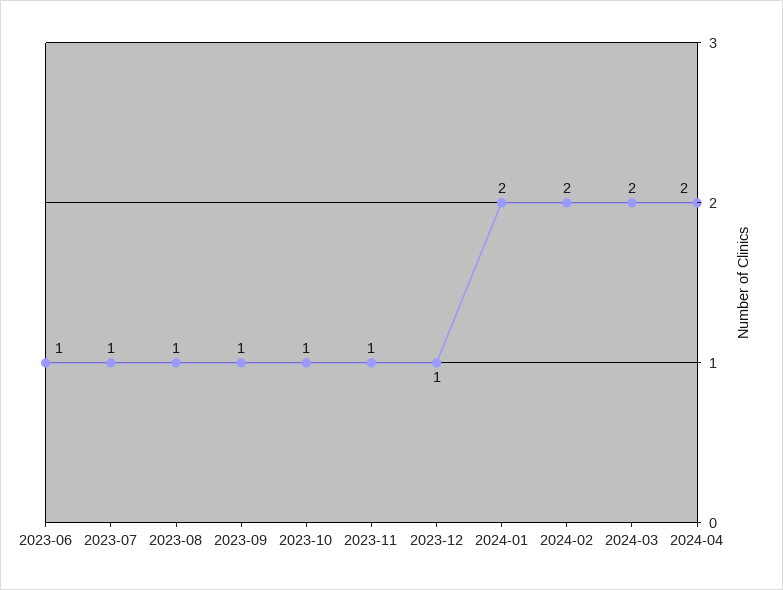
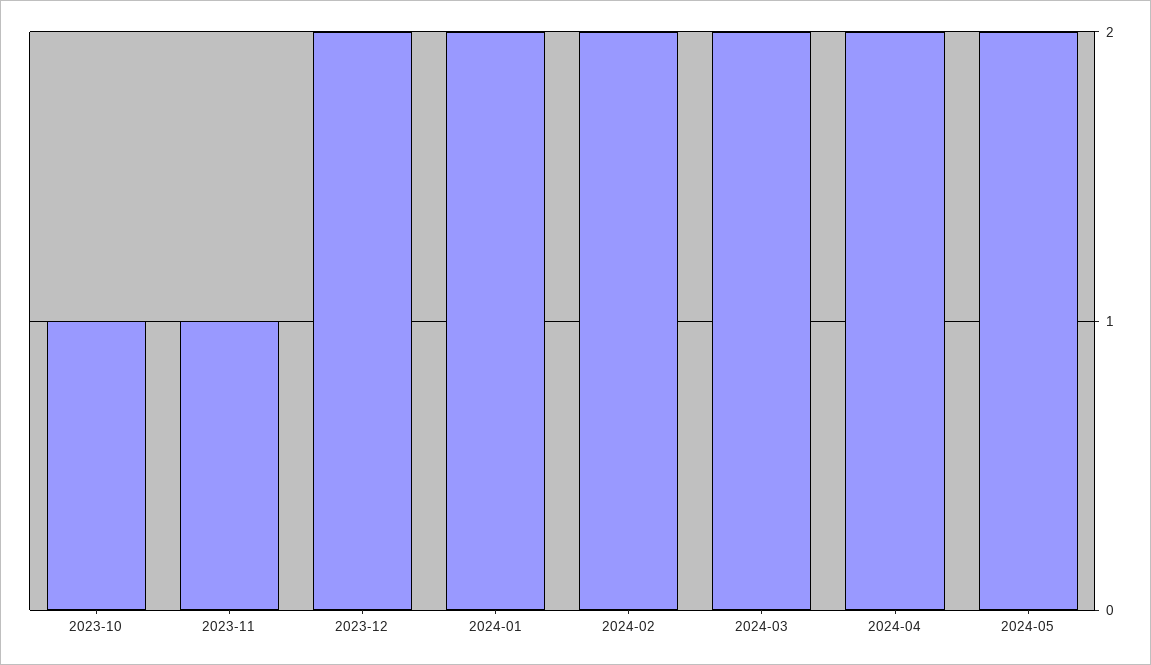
2023-06: 1 -> none
2023-07: 1 -> none
2023-08: 1 -> none
2023-09: 1 -> none
2023-12: 1 -> 2
2024-05: none -> 2

